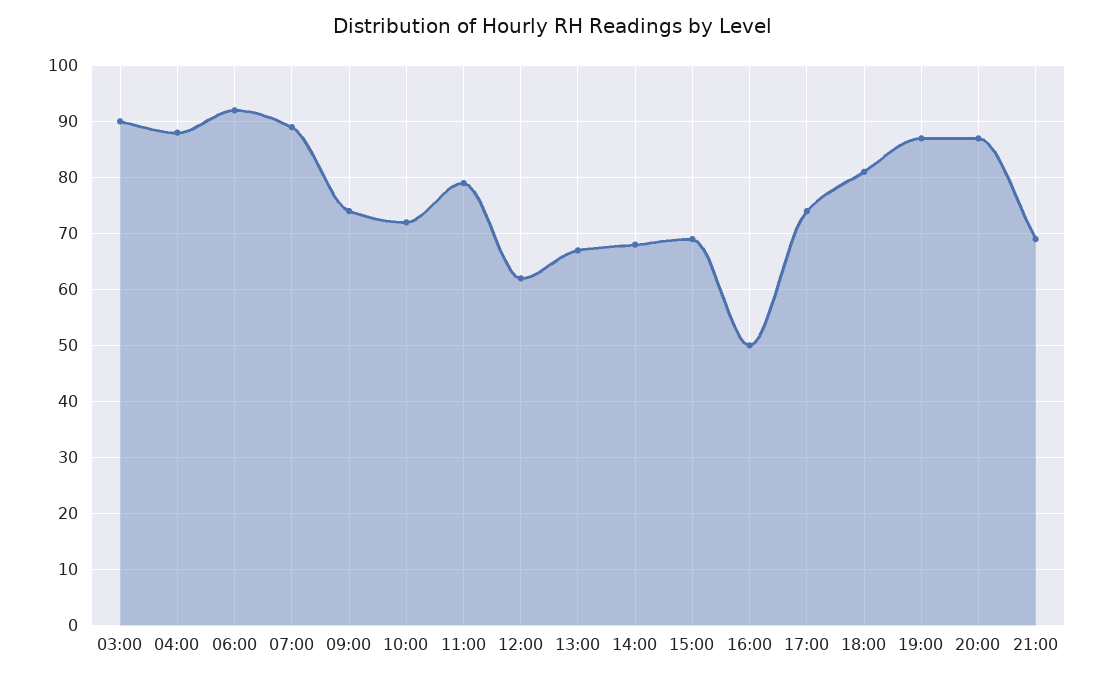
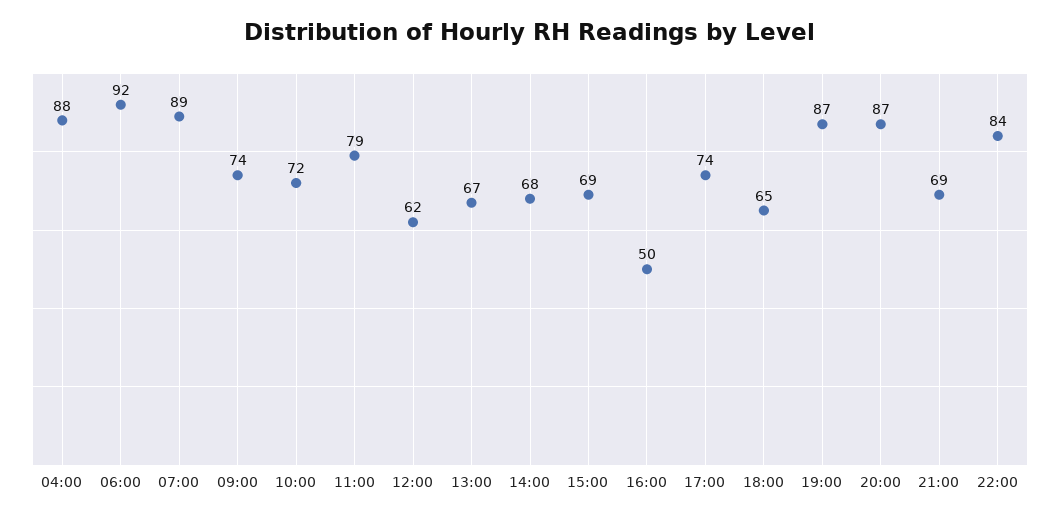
03:00: 90 -> none
18:00: 80 -> 65
22:00: none -> 84

